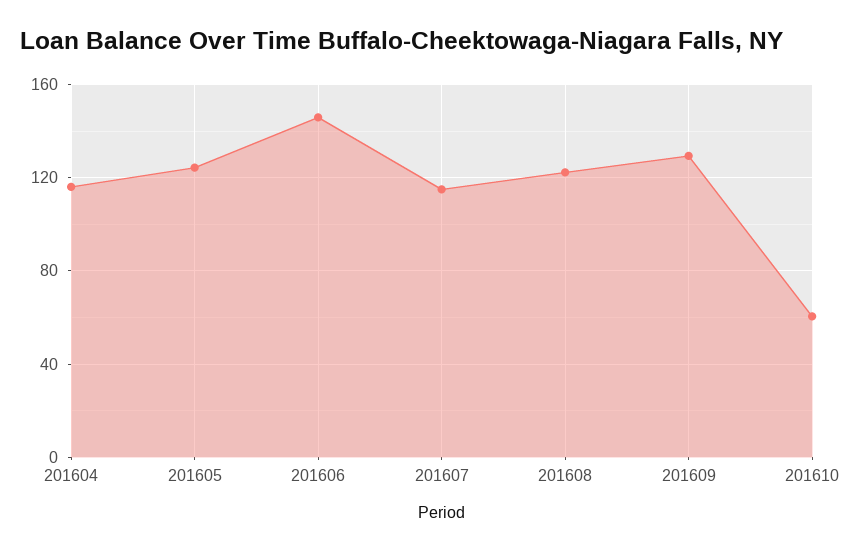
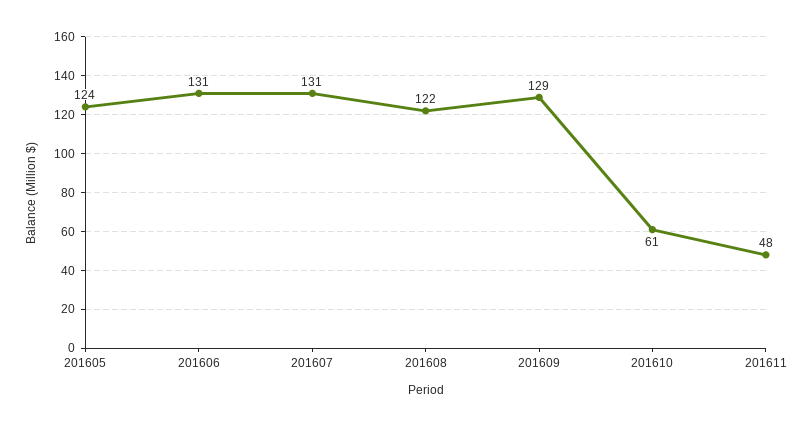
201604: 115 -> none
201606: 145 -> 131
201607: 115 -> 131
201611: none -> 48

